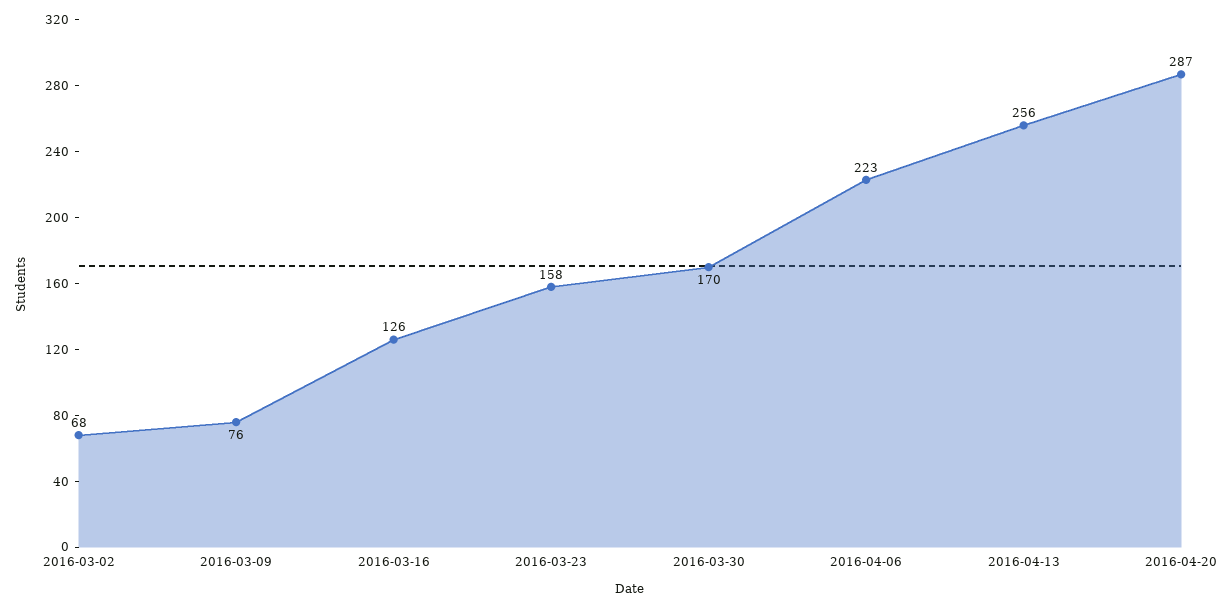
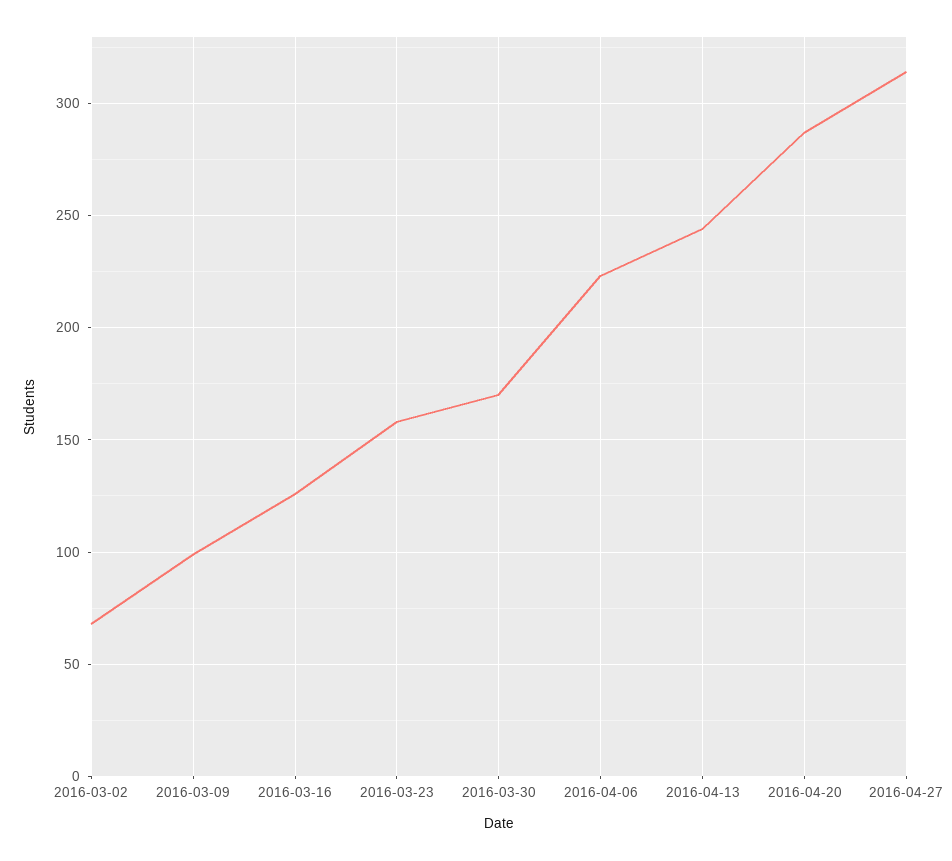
2016-03-09: 76 -> 100
2016-04-13: 256 -> 245
2016-04-27: none -> 315

